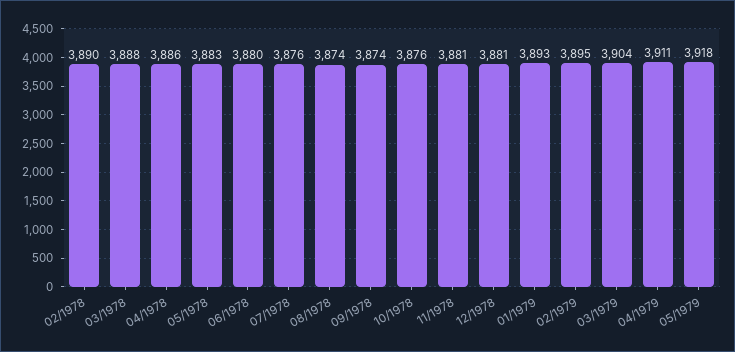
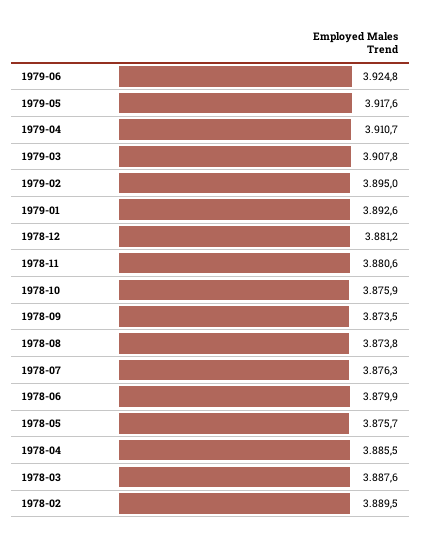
05/1978: 3883 -> 3875.7
03/1979: 3904 -> 3907.8
1979-06: none -> 3924.8

